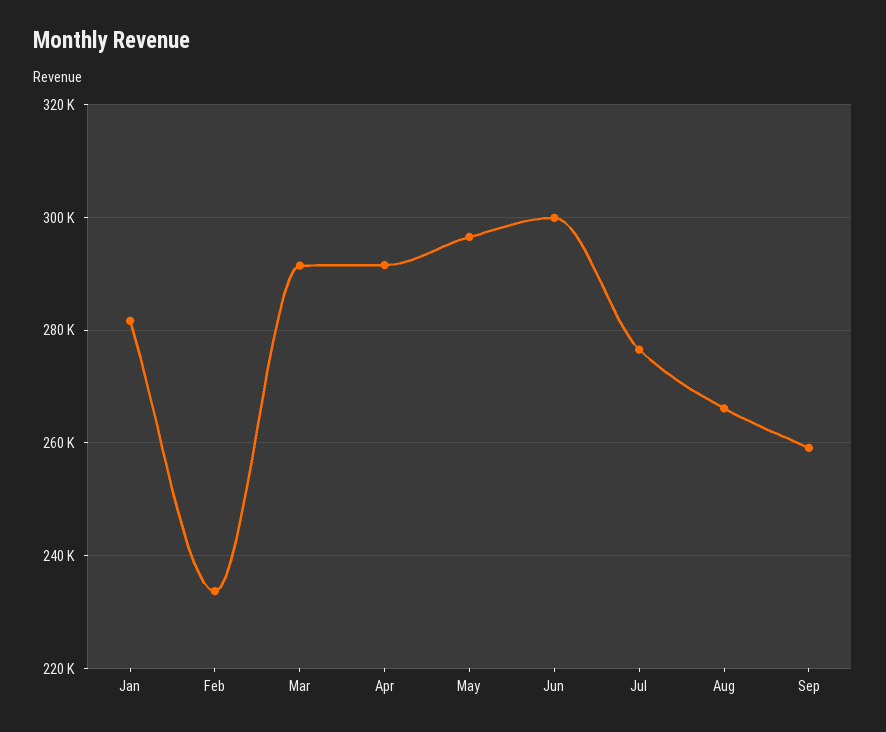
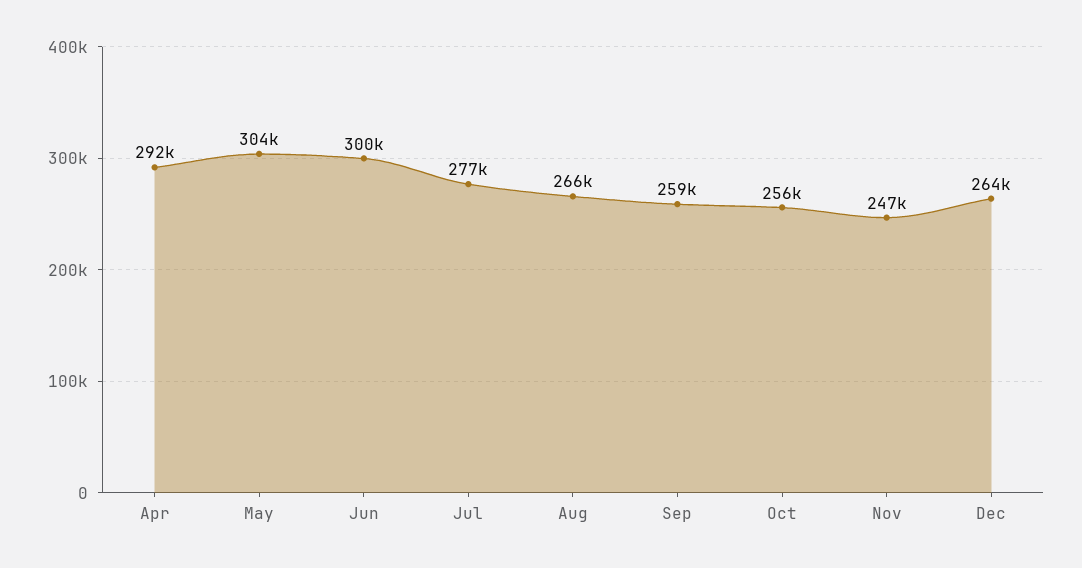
Jan: 282000 -> none
Feb: 234000 -> none
Mar: 292000 -> none
May: 296000 -> 304000
Oct: none -> 256000
Nov: none -> 247000
Dec: none -> 264000

